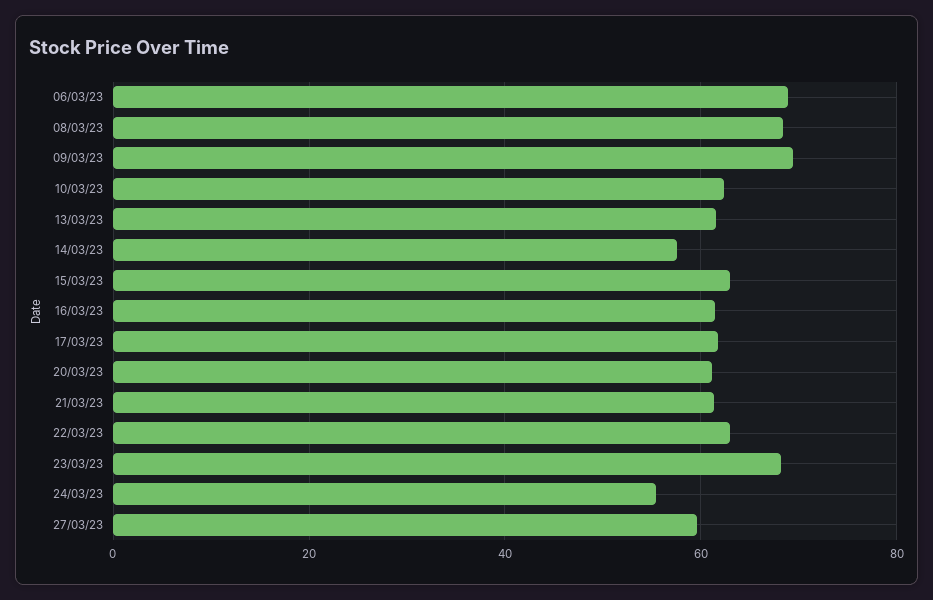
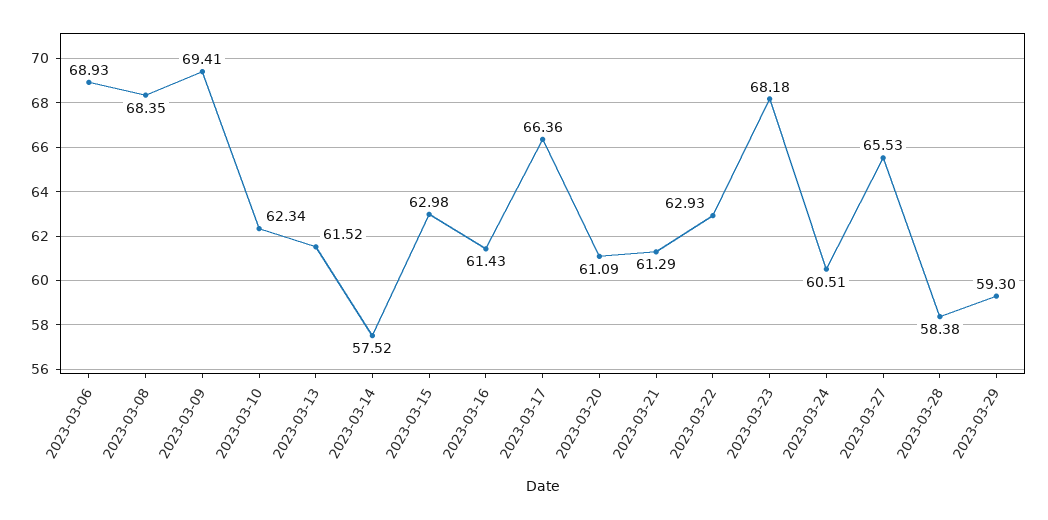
17/03/23: 62 -> 66.36
24/03/23: 56 -> 60.51
27/03/23: 60 -> 65.53
2023-03-28: none -> 58.38
2023-03-29: none -> 59.3

